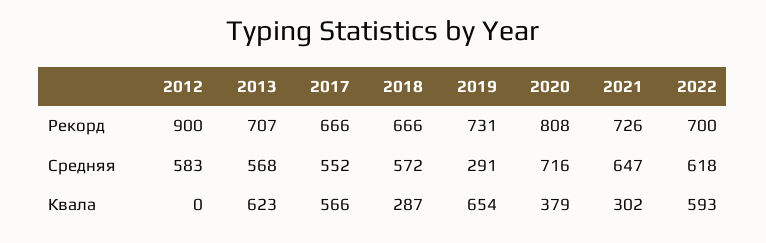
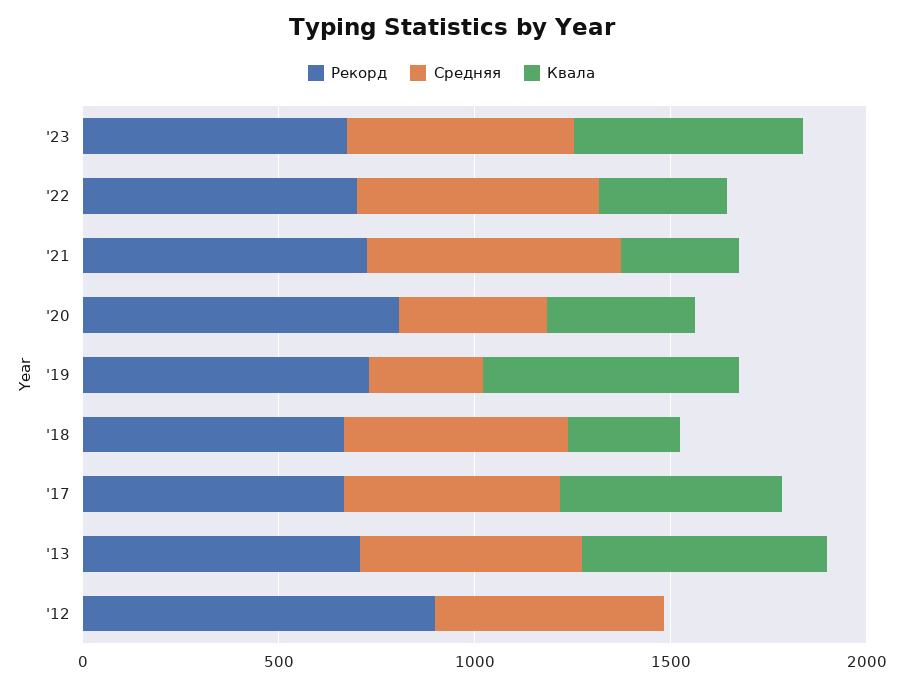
Средняя, 2020: 716 -> 400
Квала, 2022: 593 -> 300
Рекорд, '23: none -> 700
Средняя, '23: none -> 600
Квала, '23: none -> 600

